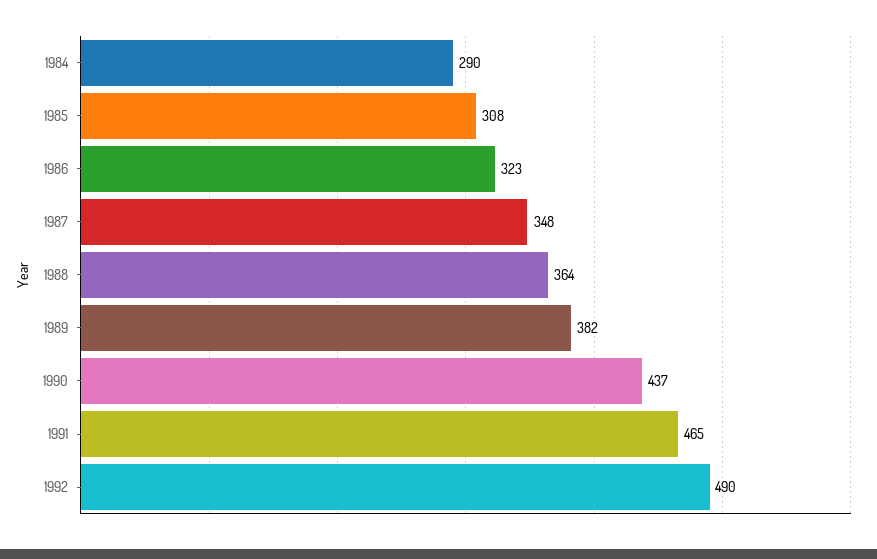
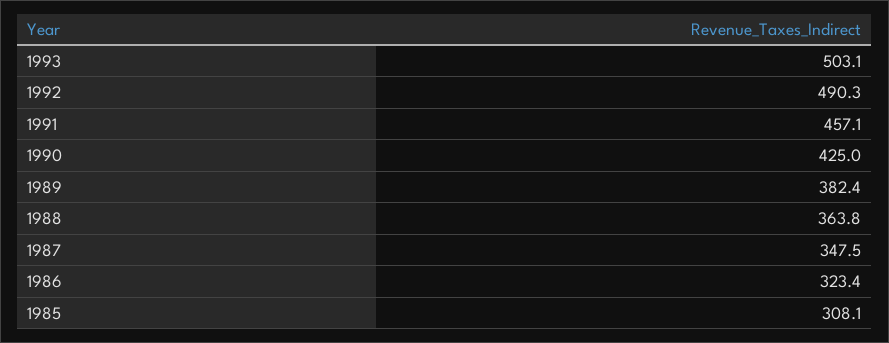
1984: 290 -> none
1990: 437 -> 425
1991: 465 -> 457.1
1993: none -> 503.1

